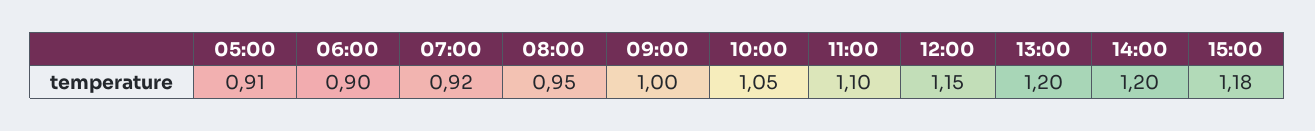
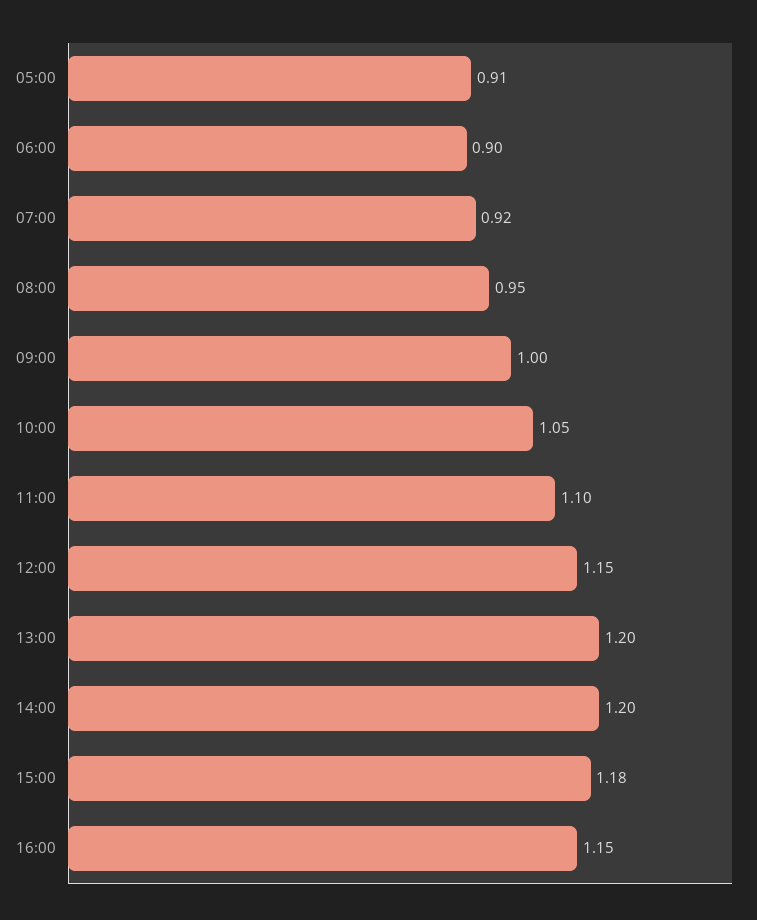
16:00: none -> 1.15

